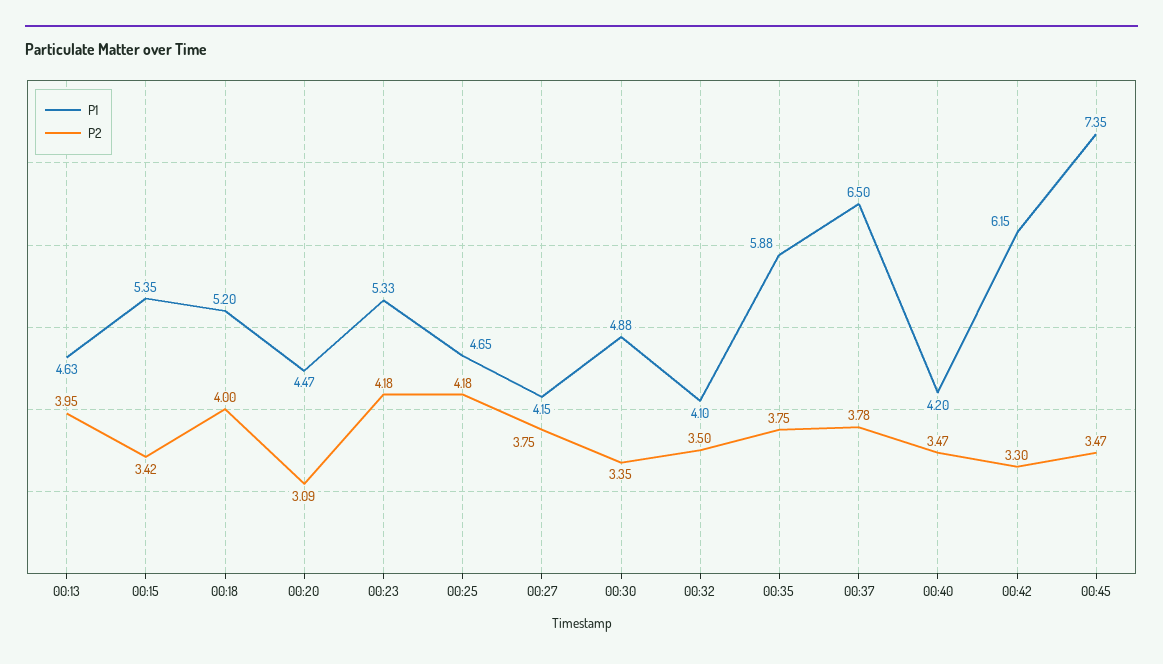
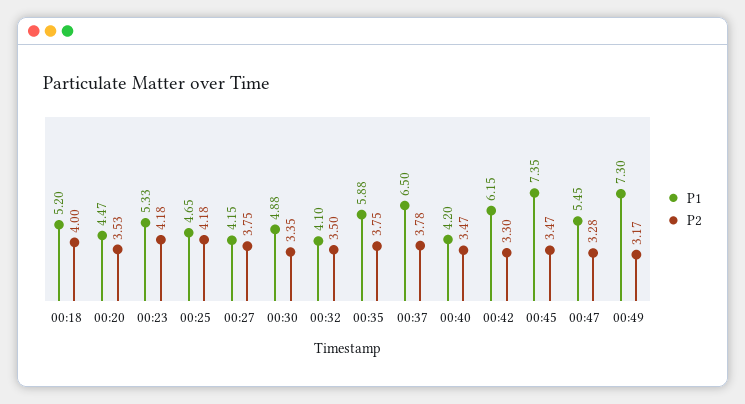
P1, 00:13: 4.63 -> none
P2, 00:13: 3.95 -> none
P1, 00:15: 5.35 -> none
P2, 00:15: 3.42 -> none
P2, 00:20: 3.09 -> 3.53
P1, 00:47: none -> 5.45
P2, 00:47: none -> 3.28
P1, 00:49: none -> 7.3
P2, 00:49: none -> 3.17

